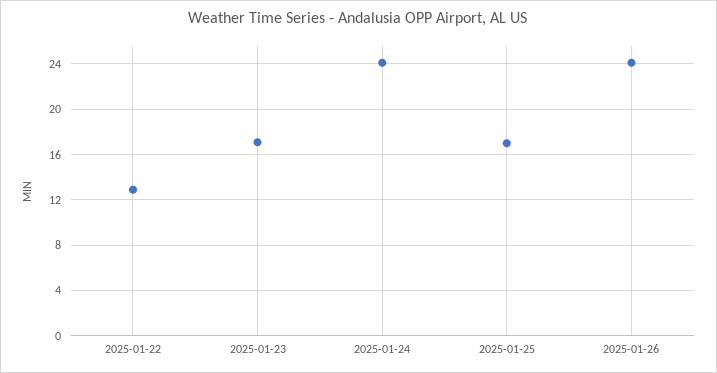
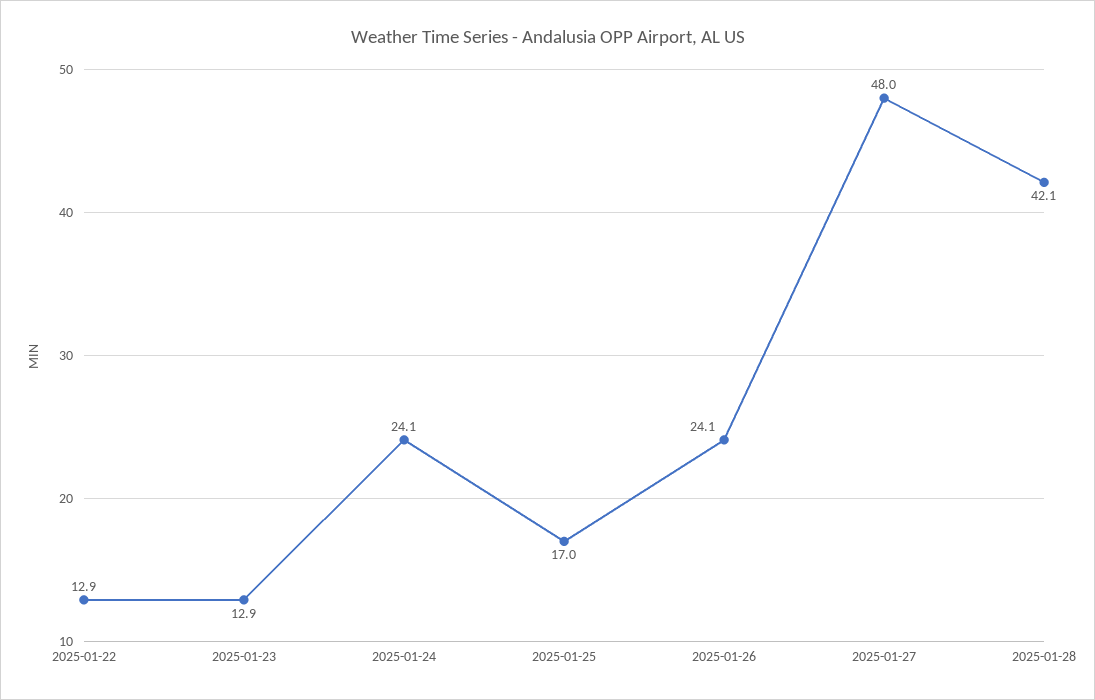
2025-01-23: 17 -> 12.9
2025-01-27: none -> 48
2025-01-28: none -> 42.1

